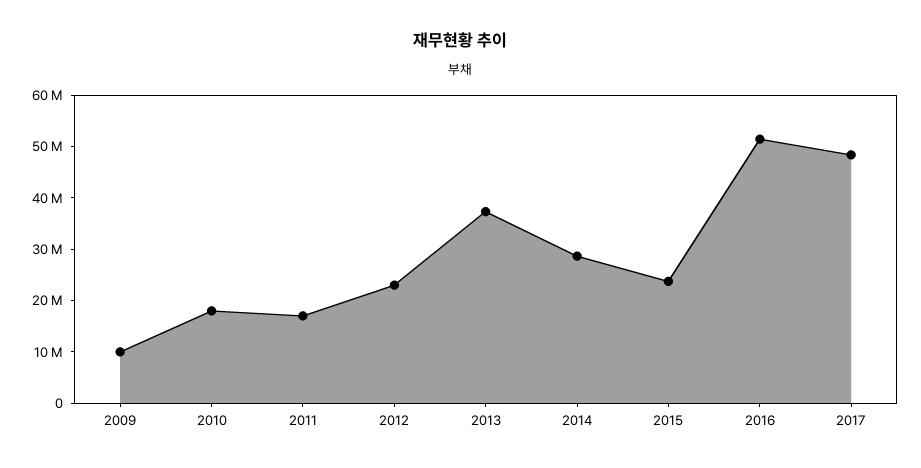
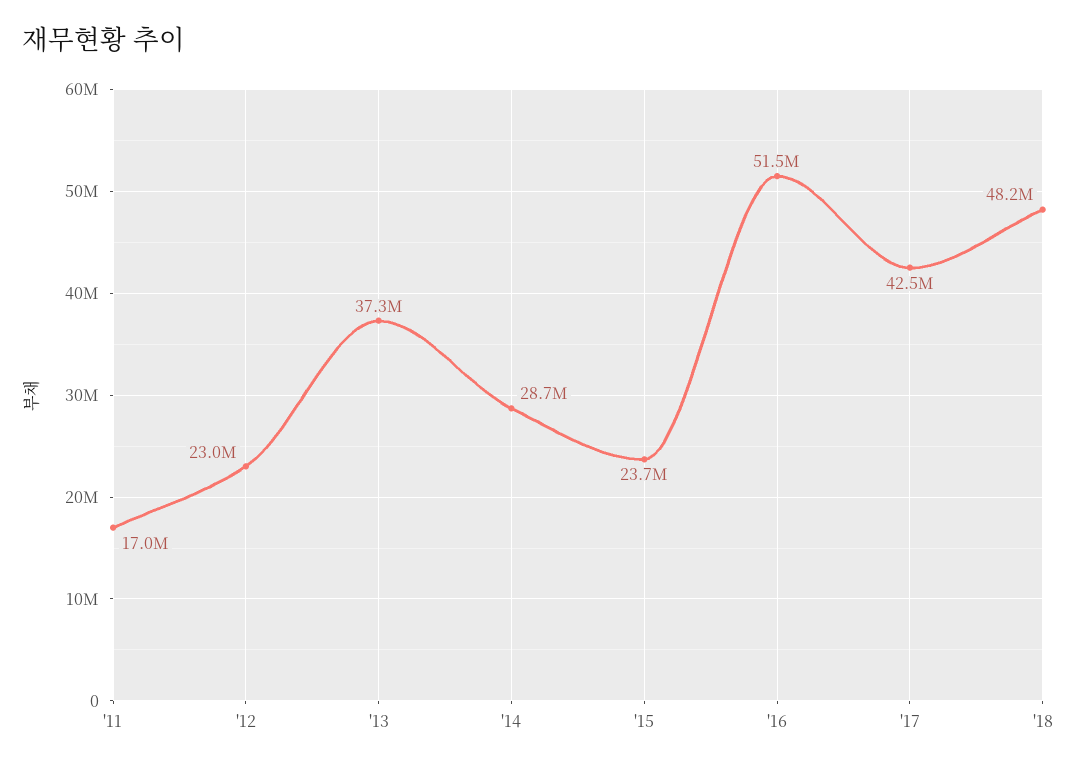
2009: 10000000 -> none
2010: 18000000 -> none
2017: 48000000 -> 42500000
'18: none -> 48200000

